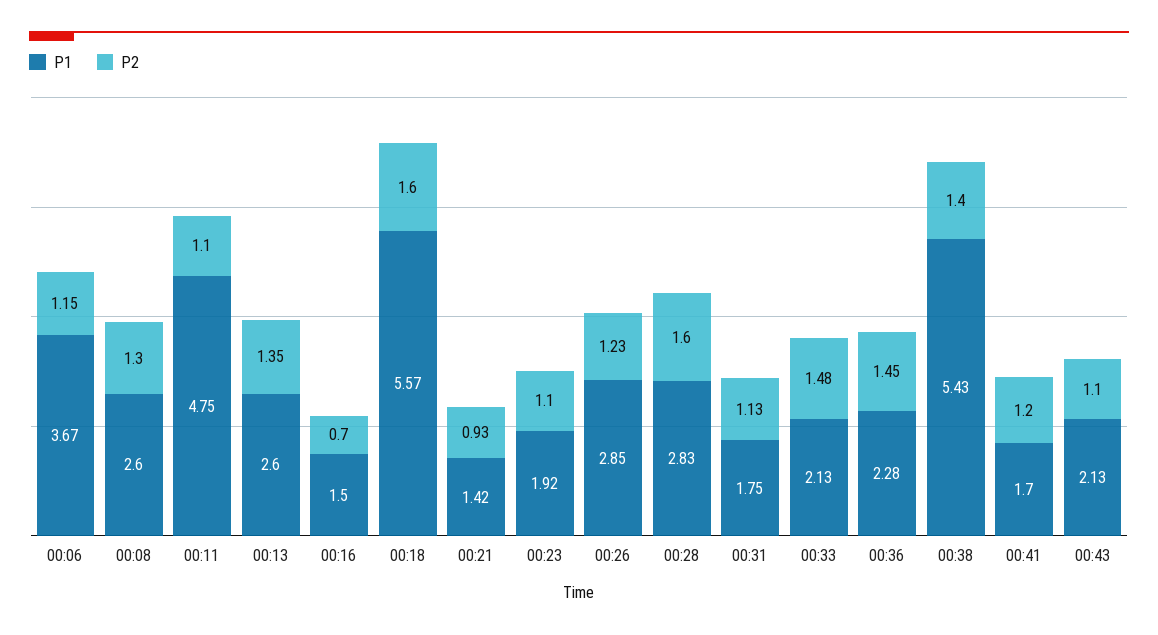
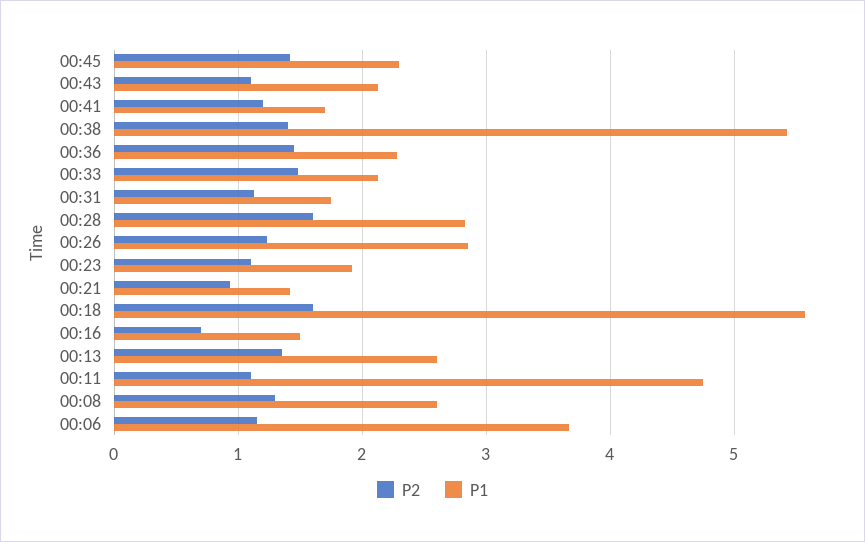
P2, 00:45: none -> 1.4
P1, 00:45: none -> 2.3

